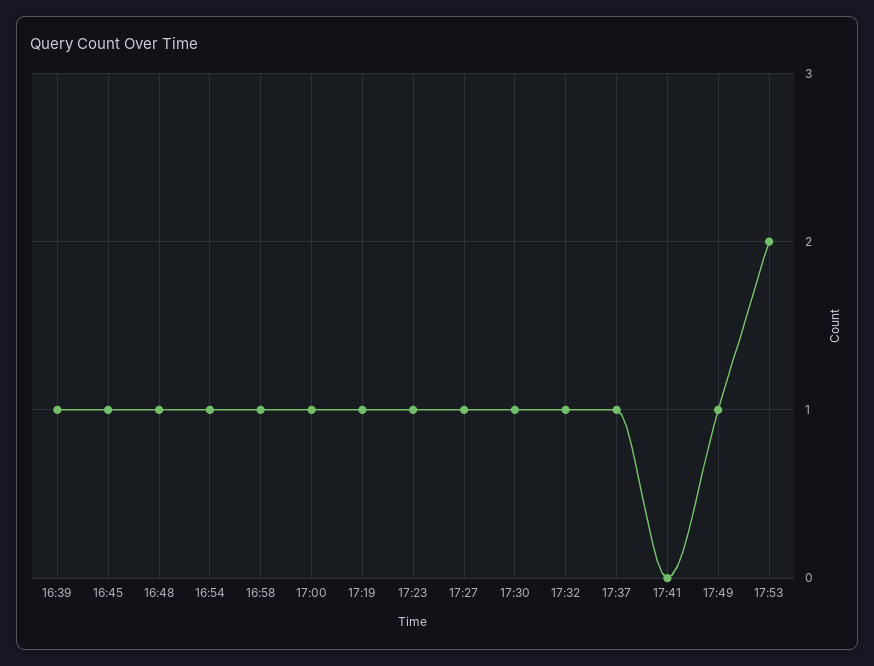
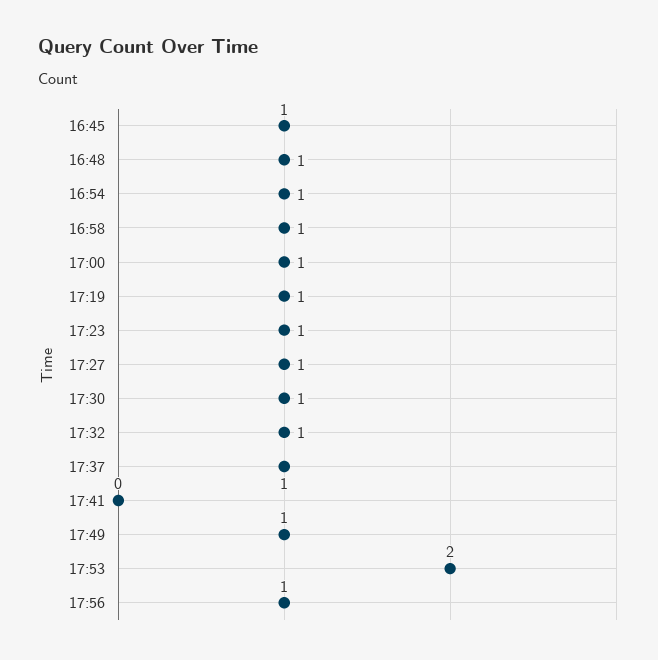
16:39: 1 -> none
17:56: none -> 1

